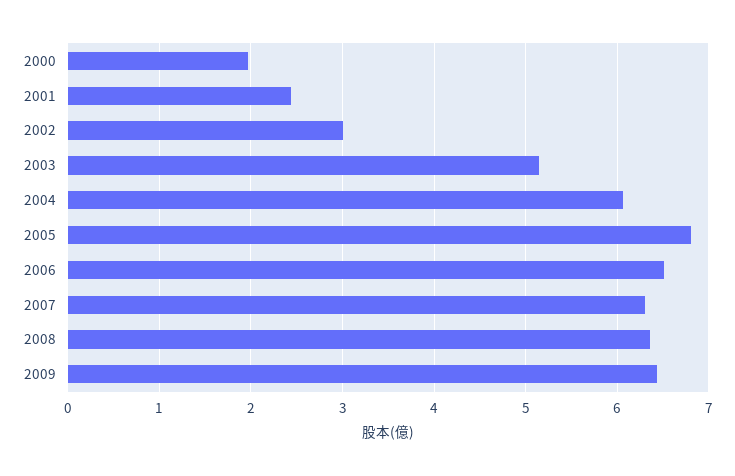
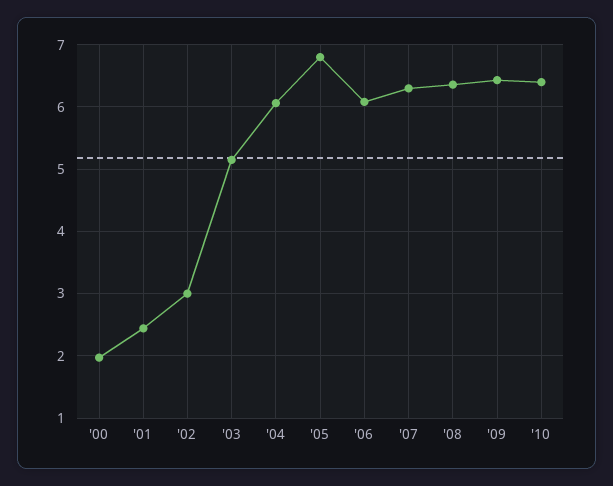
2006: 6.5 -> 6.1
'10: none -> 6.4

